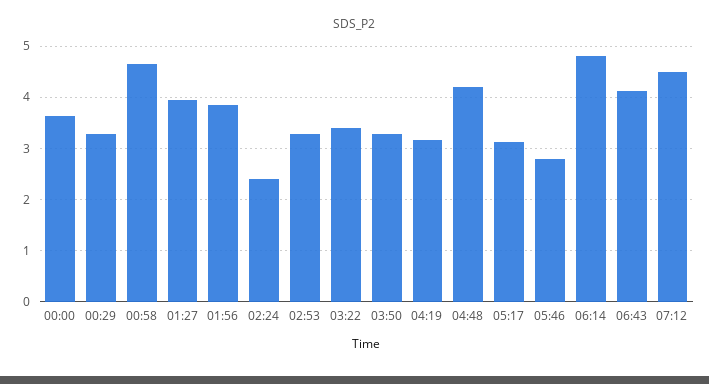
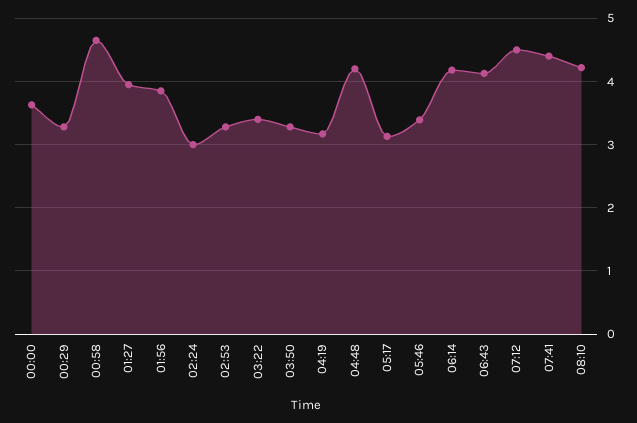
02:24: 2.4 -> 3
05:46: 2.8 -> 3.4
06:14: 4.8 -> 4.2
07:41: none -> 4.4
08:10: none -> 4.2

